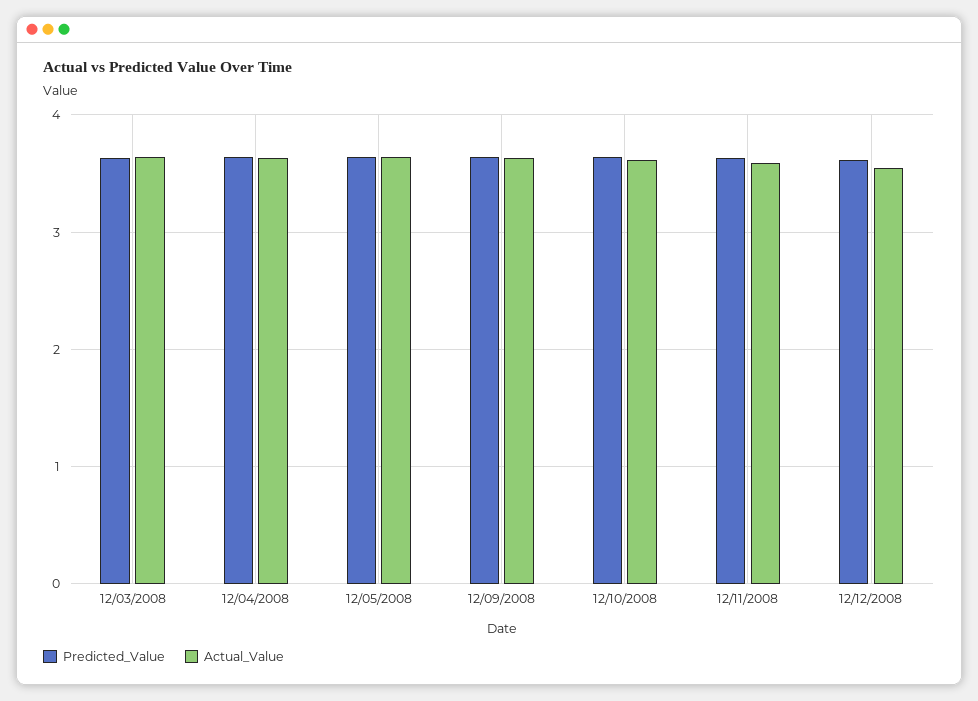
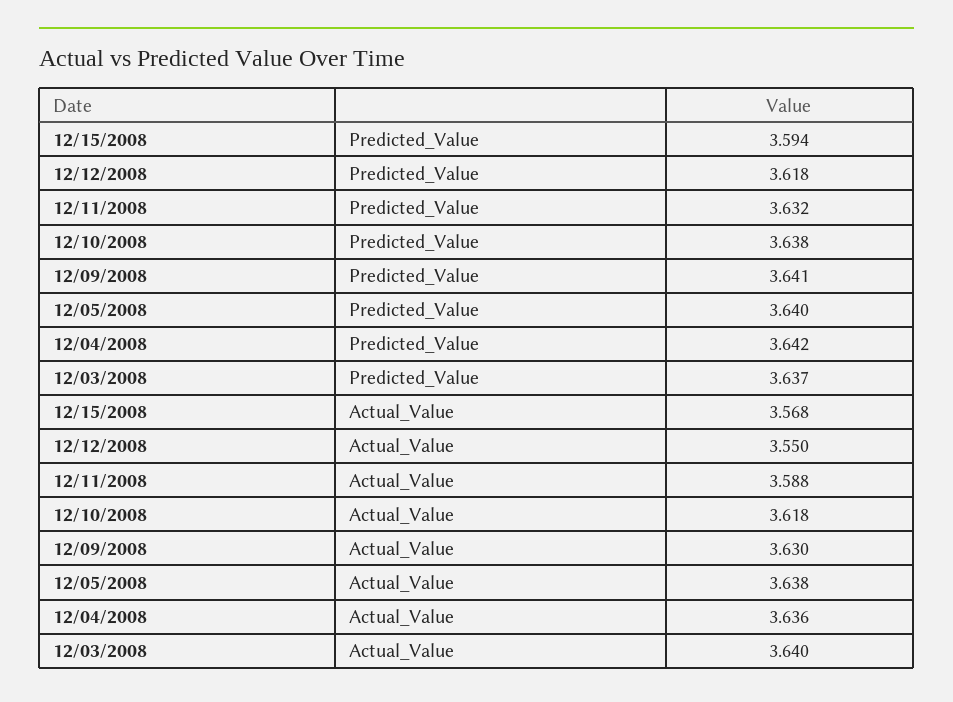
Predicted_Value, 12/15/2008: none -> 3.594
Actual_Value, 12/15/2008: none -> 3.568

